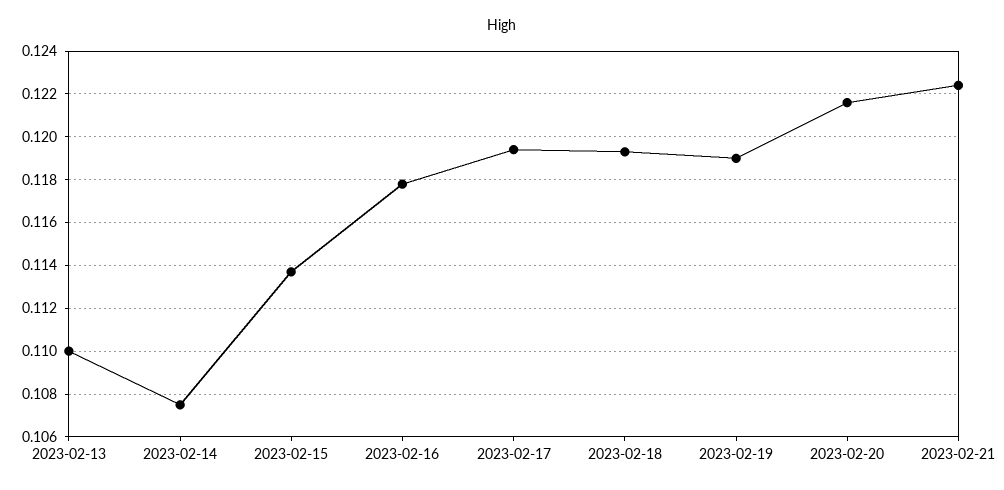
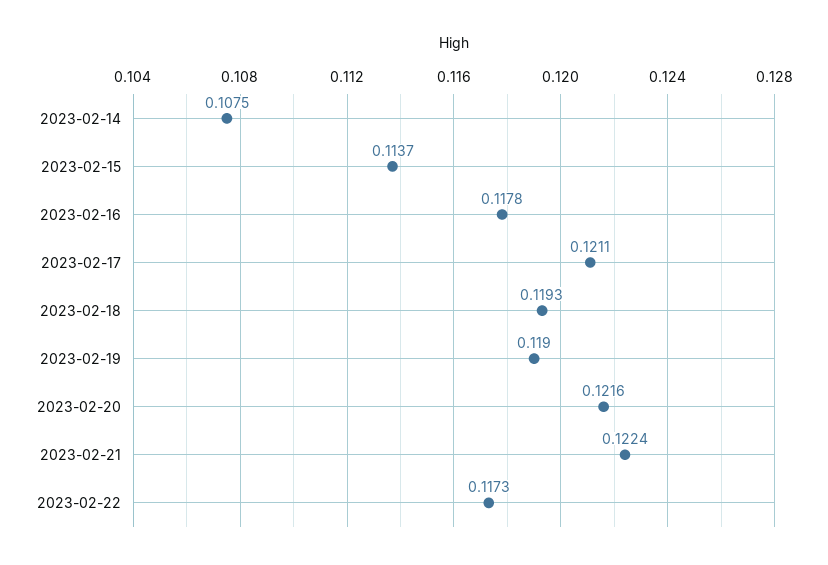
2023-02-13: 0.11 -> none
2023-02-17: 0.1195 -> 0.1211
2023-02-22: none -> 0.1173

